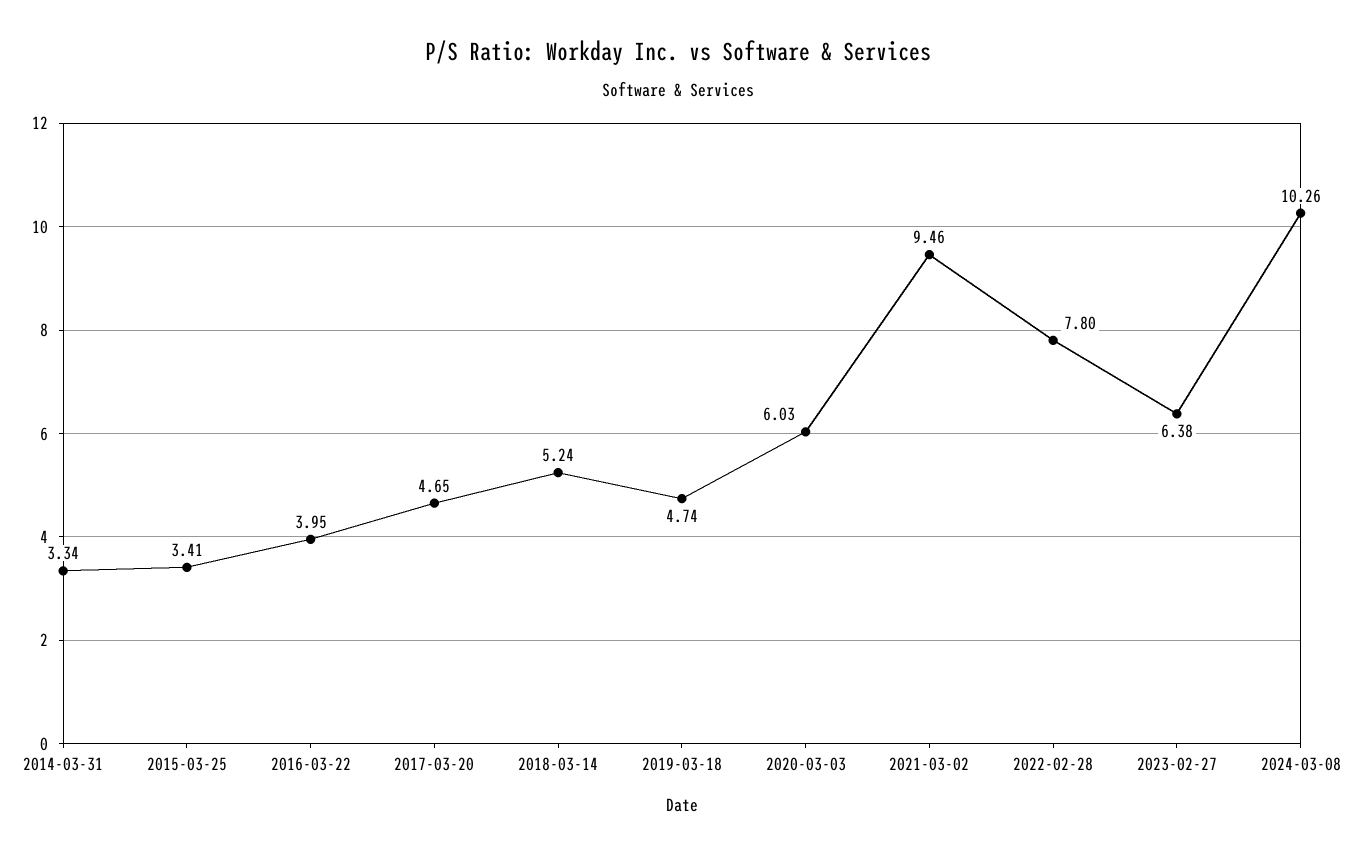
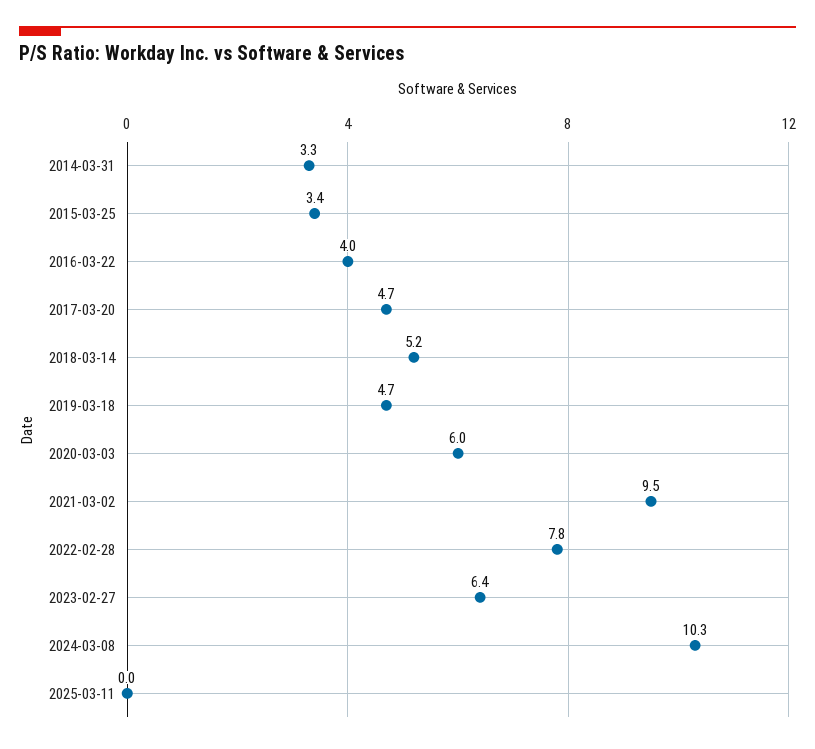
2025-03-11: none -> 0

